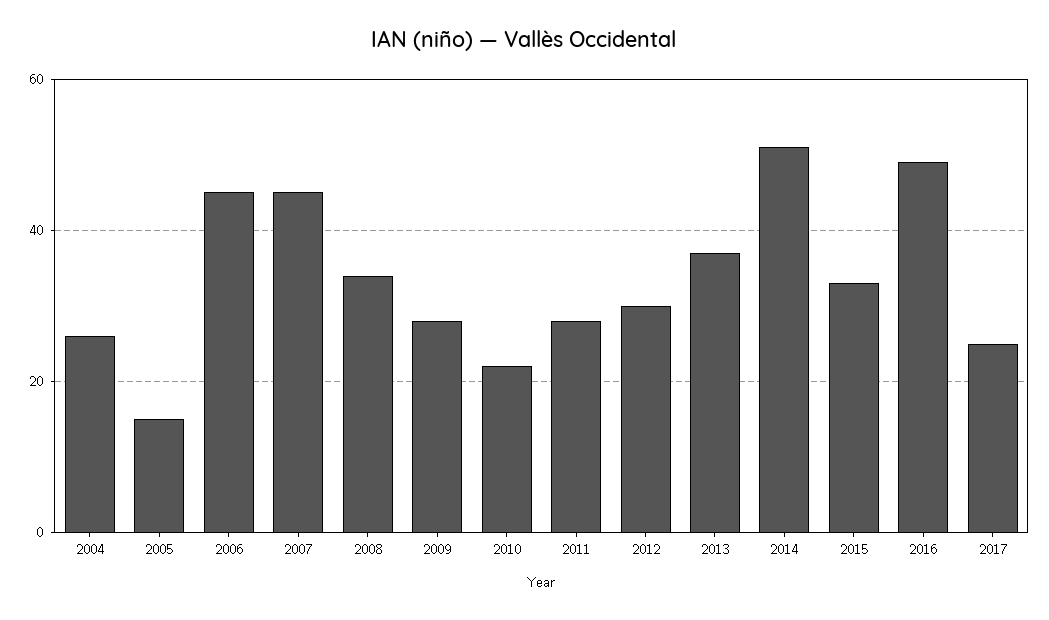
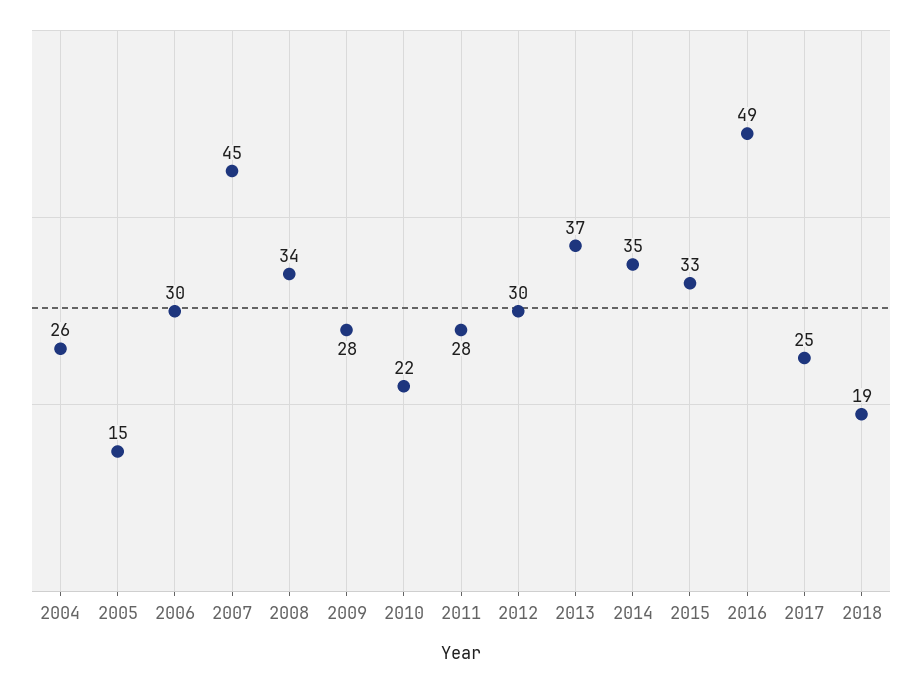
2006: 45 -> 30
2014: 50 -> 35
2018: none -> 19

